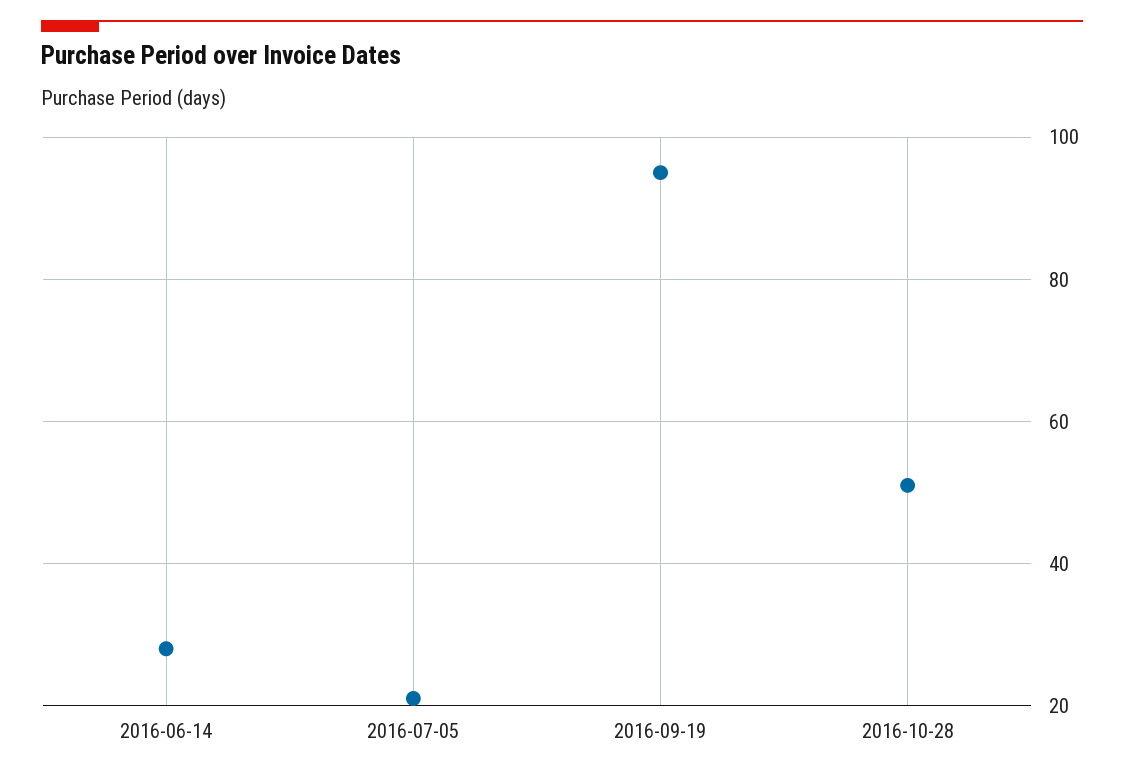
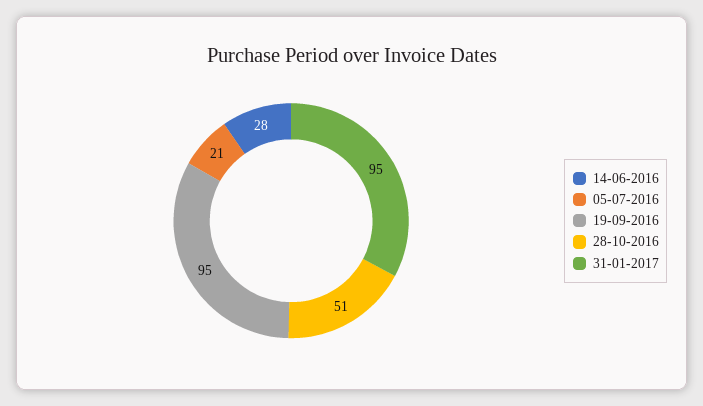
31-01-2017: none -> 95

